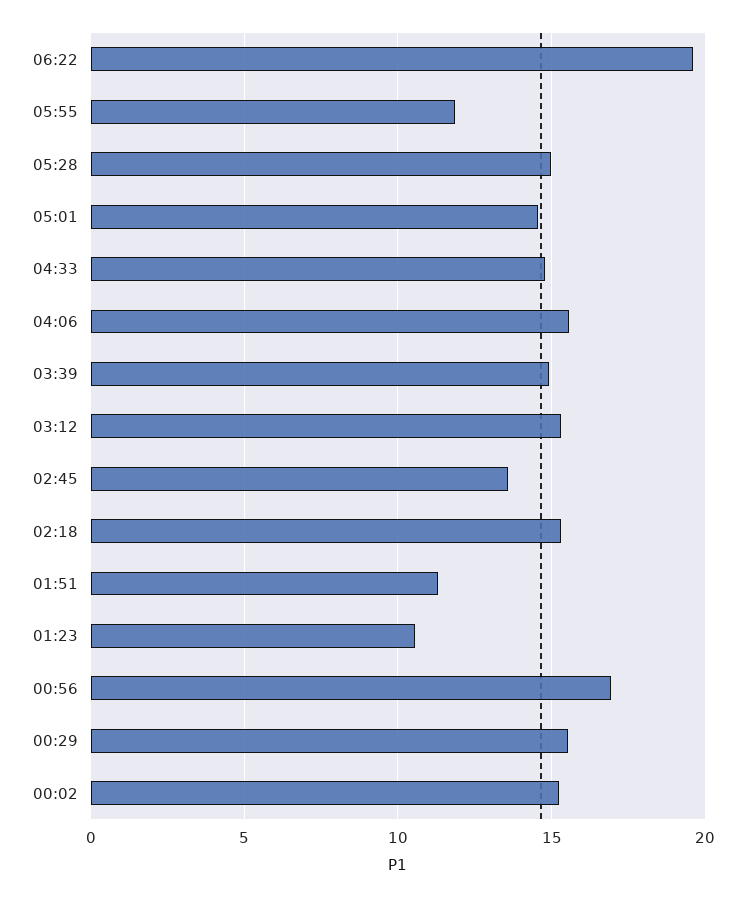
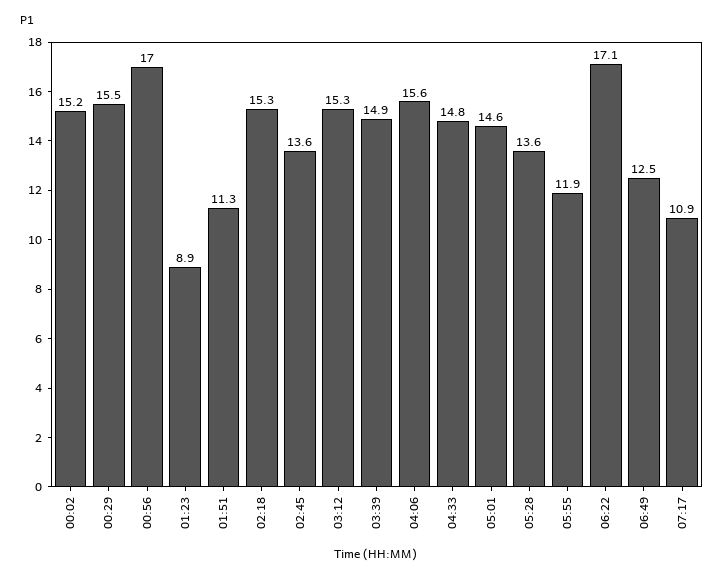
06:22: 19.5 -> 17.1
05:28: 15 -> 13.6
01:23: 10.5 -> 8.9
06:49: none -> 12.5
07:17: none -> 10.9

